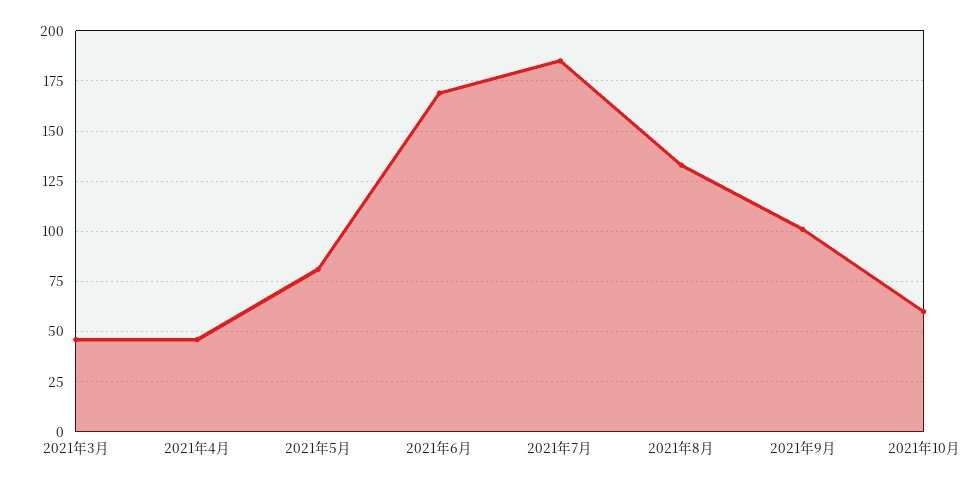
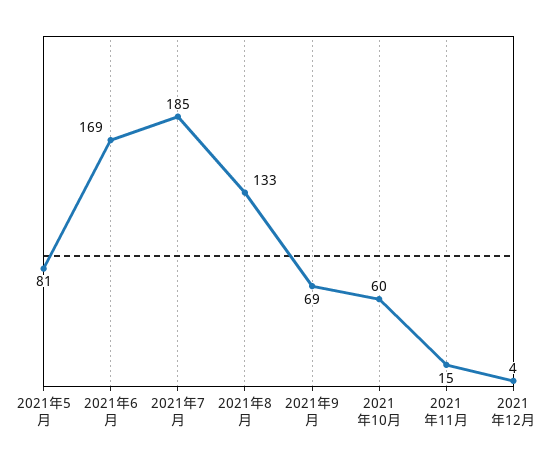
2021年3月: 45 -> none
2021年4月: 45 -> none
2021年9月: 100 -> 69
2021年11月: none -> 15
2021年12月: none -> 4

